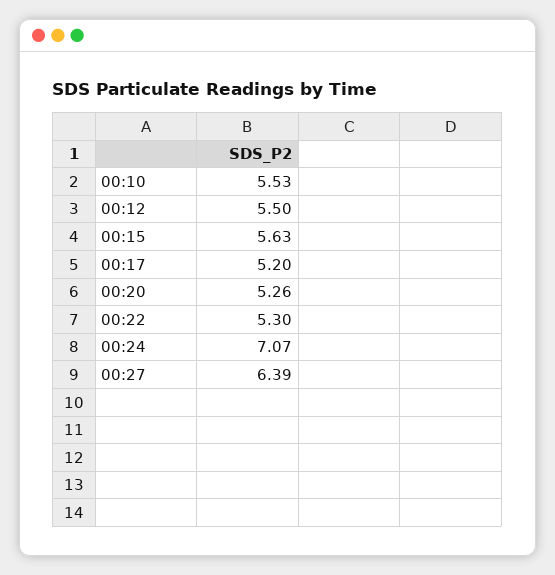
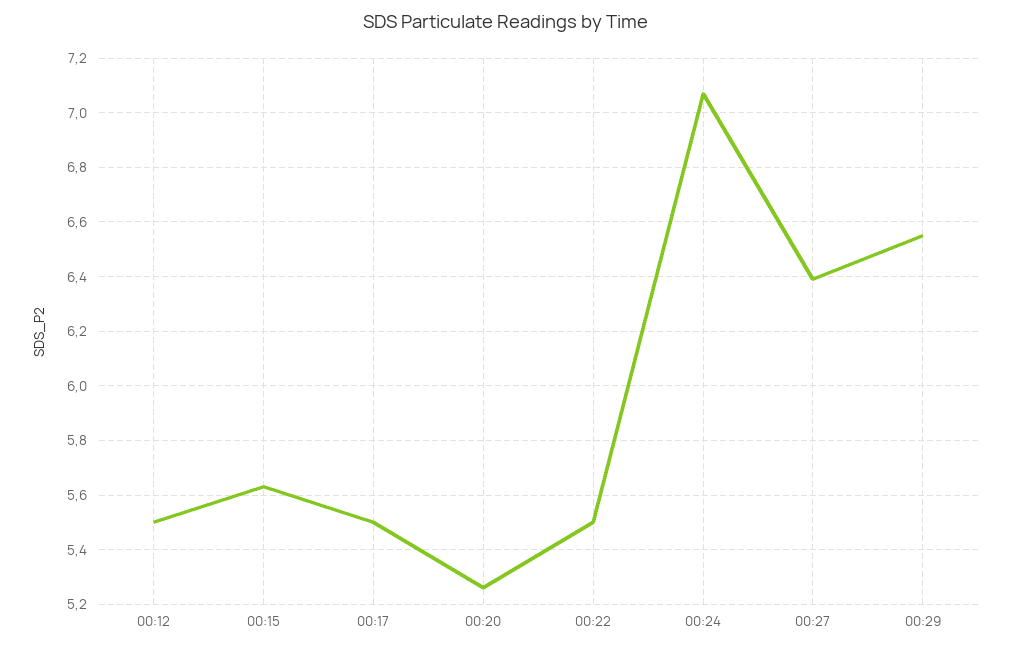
00:10: 5.53 -> none
00:17: 5.2 -> 5.5
00:22: 5.3 -> 5.5
00:29: none -> 6.55

